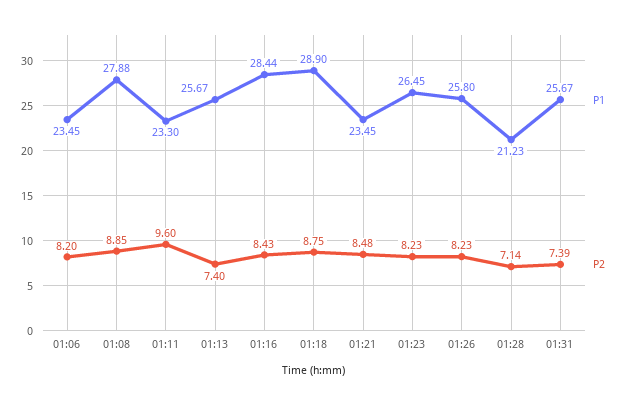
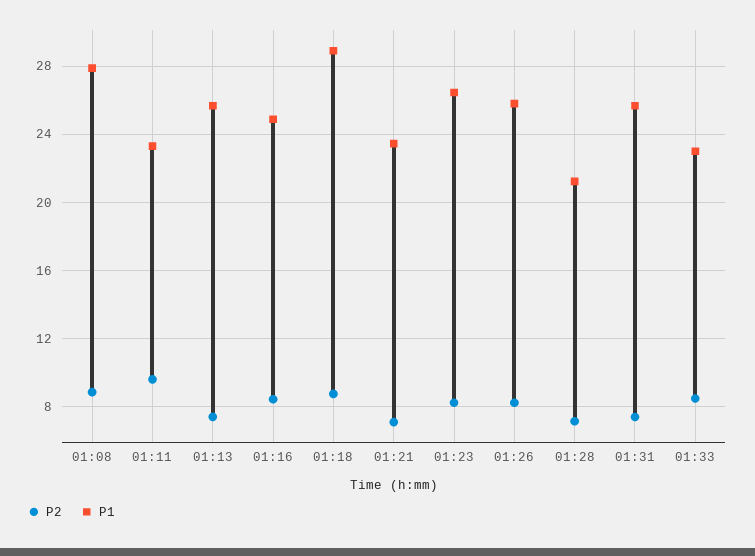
P1, 01:06: 23.45 -> none
P2, 01:06: 8.2 -> none
P1, 01:16: 28.44 -> 25
P2, 01:21: 8.48 -> 7
P2, 01:33: none -> 8.5
P1, 01:33: none -> 23

